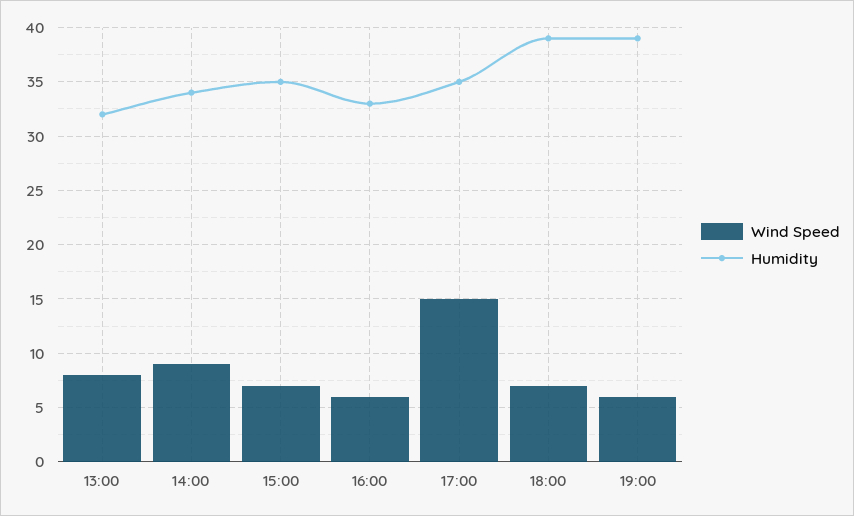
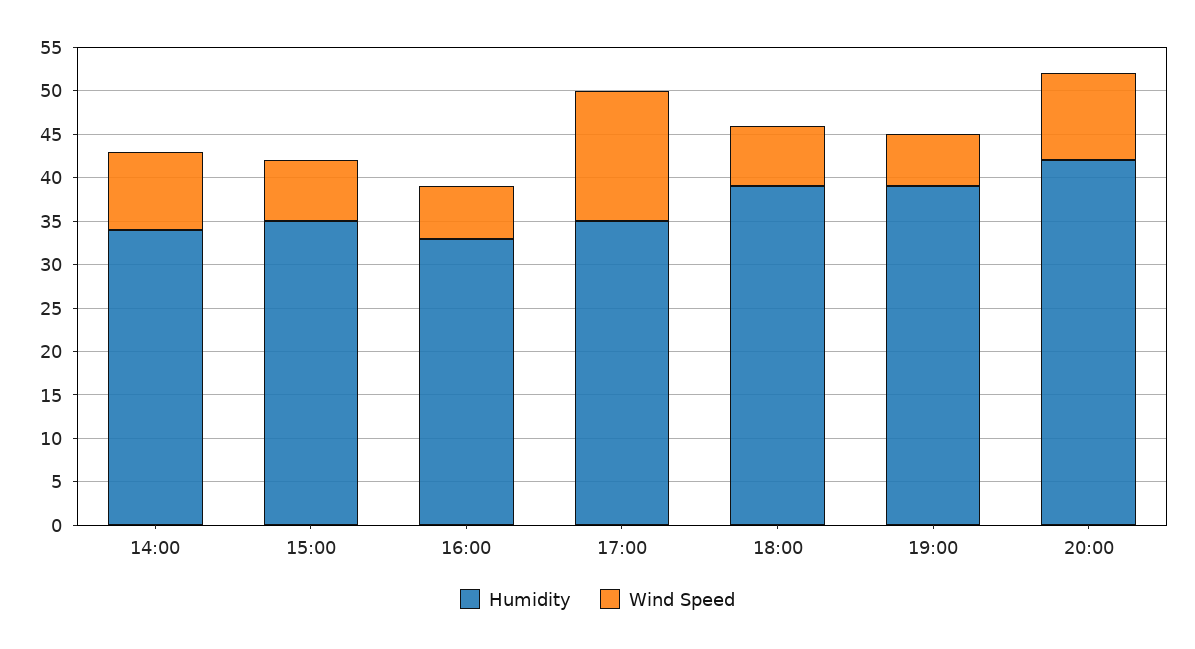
Wind Speed, 13:00: 8 -> none
Humidity, 13:00: 32 -> none
Humidity, 20:00: none -> 42
Wind Speed, 20:00: none -> 10

